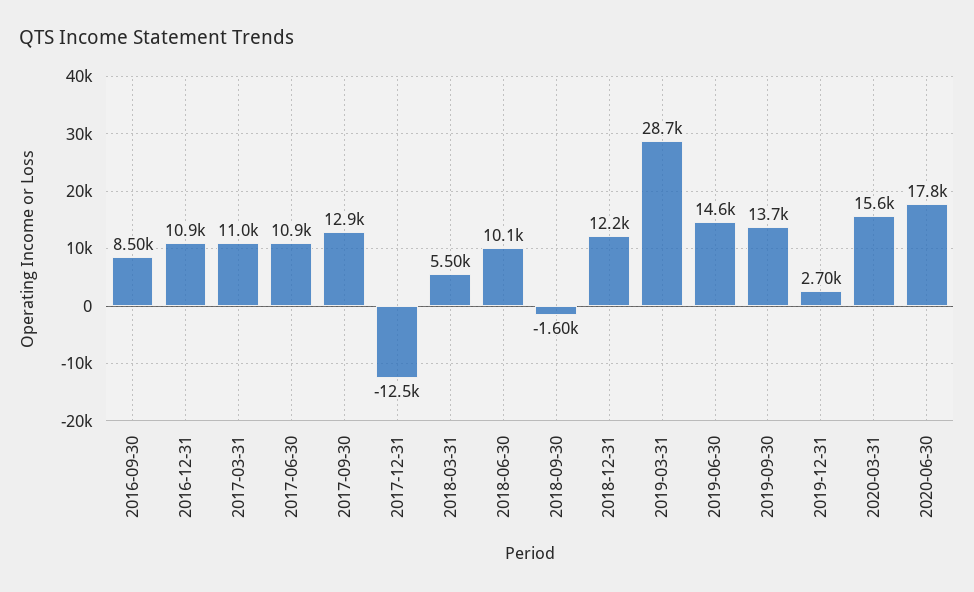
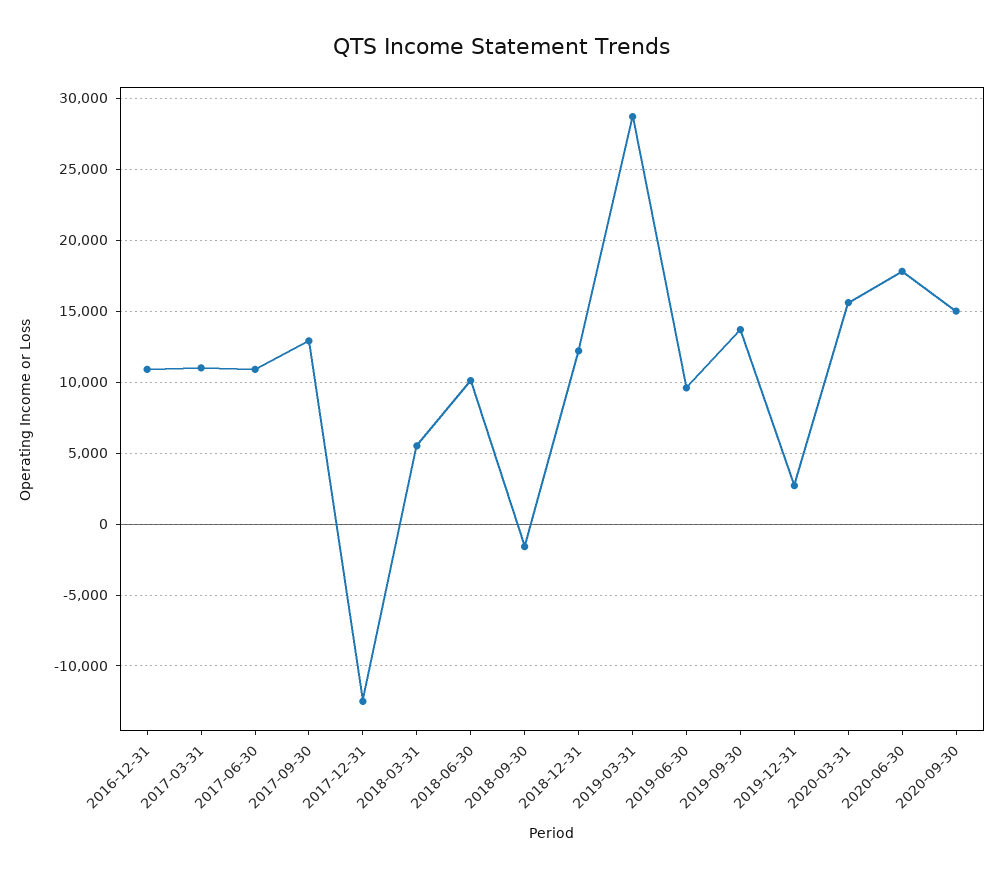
2016-09-30: 8500 -> none
2019-06-30: 14600 -> 9500
2020-09-30: none -> 15000

